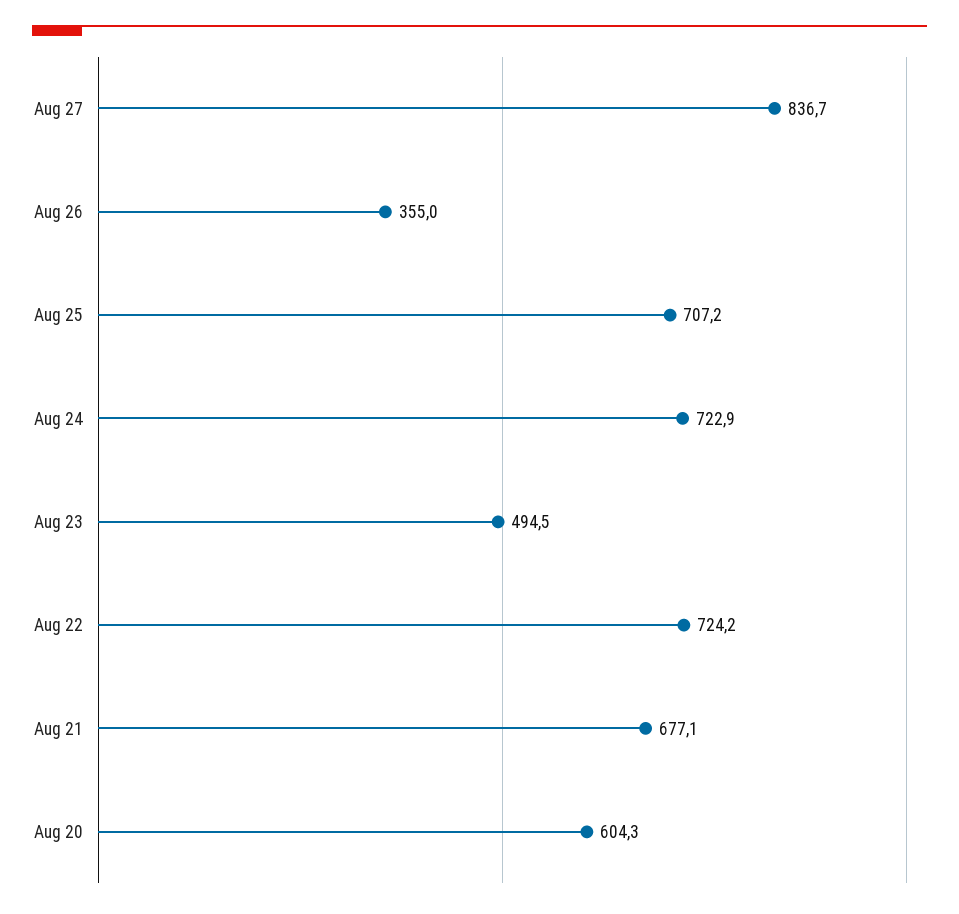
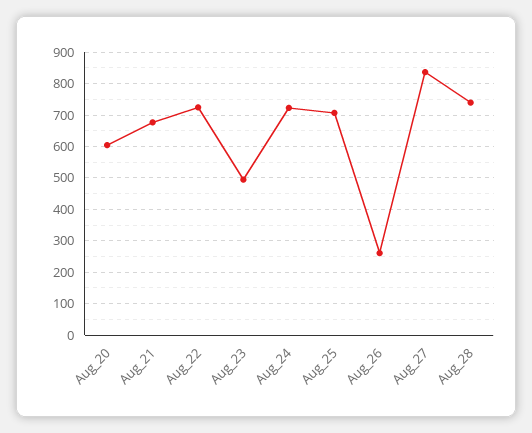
Aug 26: 355 -> 260
Aug_28: none -> 740

